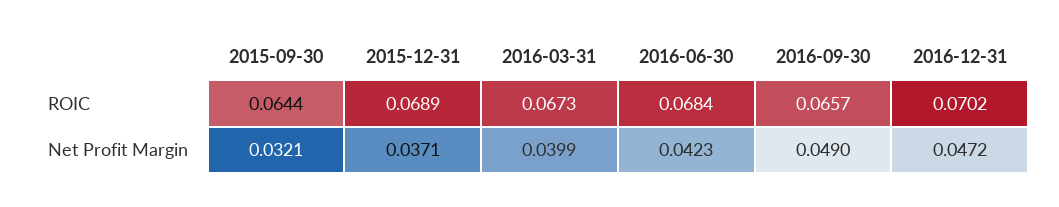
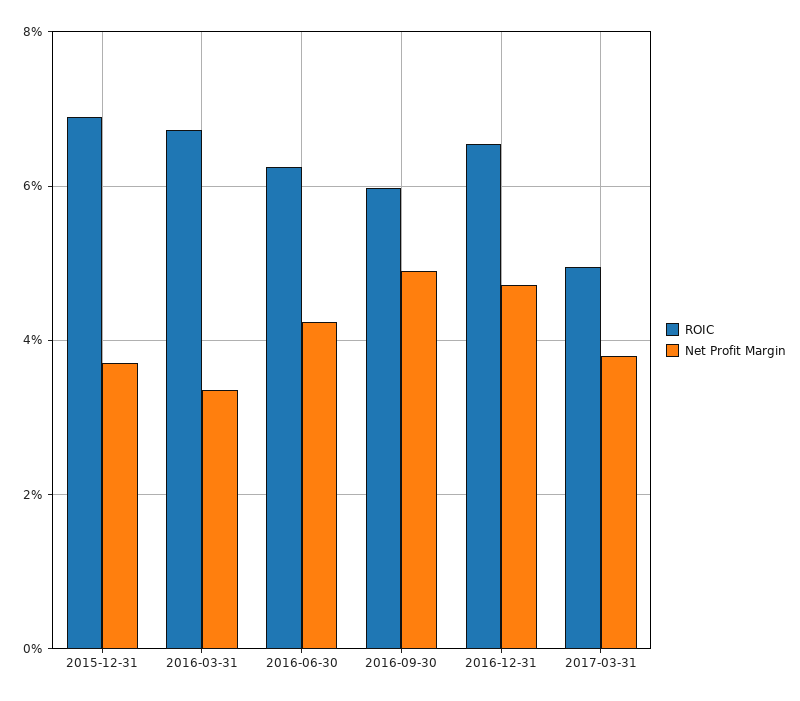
ROIC, 2015-09-30: 0.0644 -> none
ROIC, 2016-06-30: 0.0684 -> 0.062
ROIC, 2016-09-30: 0.0657 -> 0.06
ROIC, 2016-12-31: 0.0702 -> 0.066
Net Profit Margin, 2015-09-30: 0.0321 -> none
Net Profit Margin, 2016-03-31: 0.0399 -> 0.034
ROIC, 2017-03-31: none -> 0.05
Net Profit Margin, 2017-03-31: none -> 0.038

